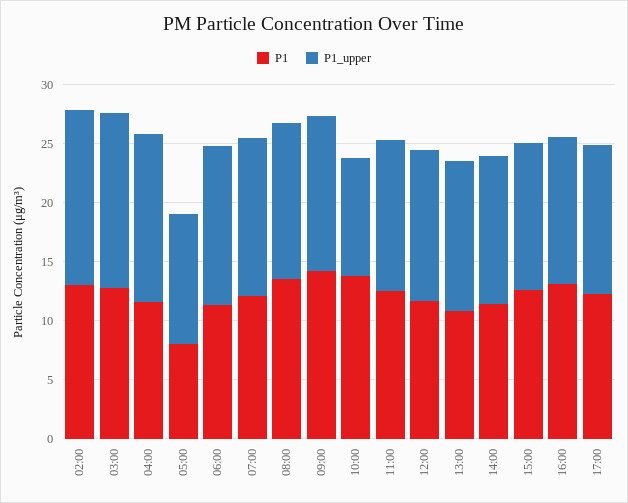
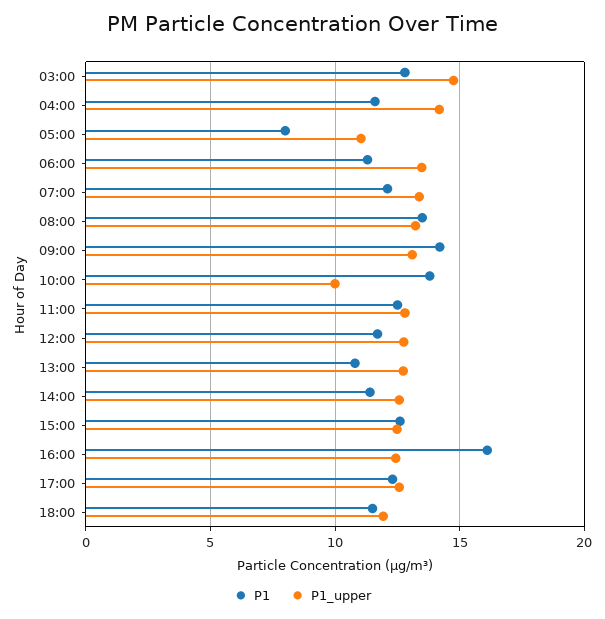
P1, 02:00: 13 -> none
P1_upper, 02:00: 15 -> none
P1, 16:00: 13 -> 16
P1, 18:00: none -> 11.5
P1_upper, 18:00: none -> 12

